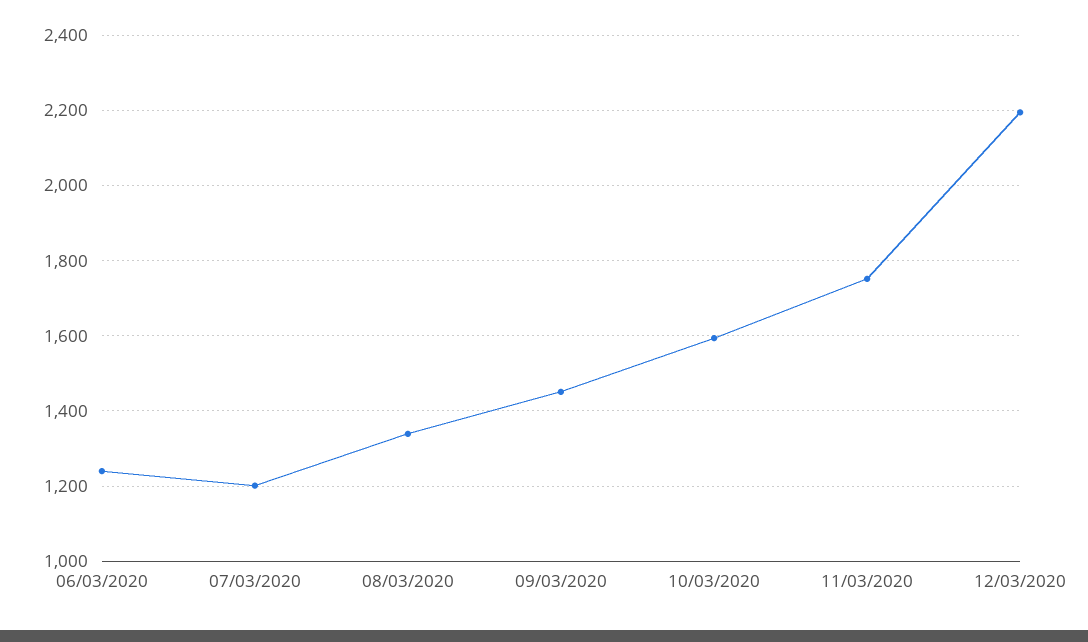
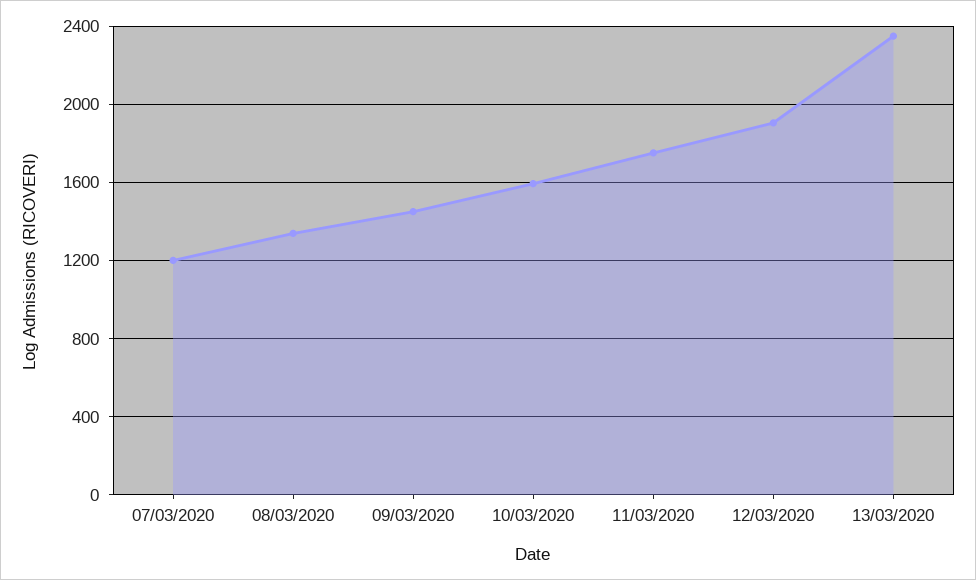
06/03/2020: 1240 -> none
12/03/2020: 2200 -> 1900
13/03/2020: none -> 2350

